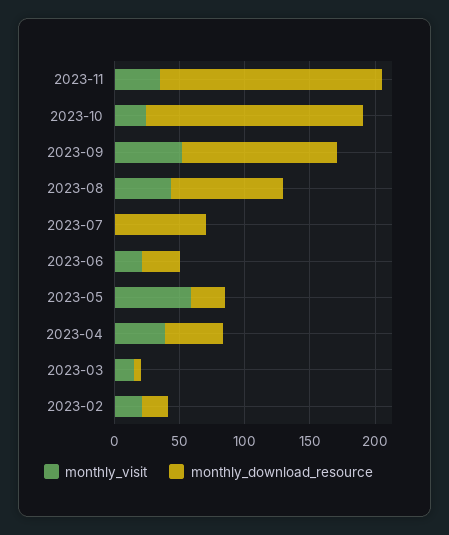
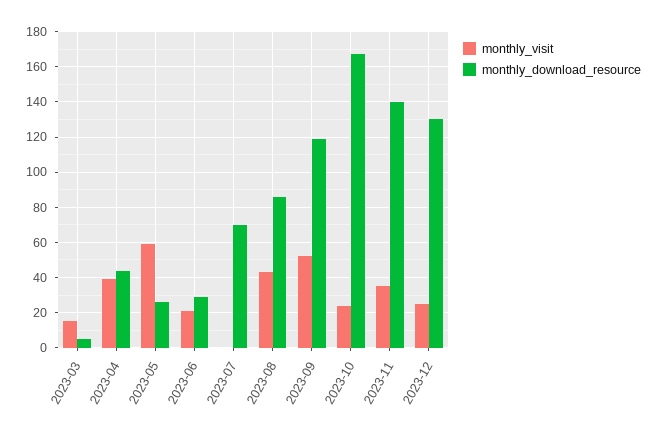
monthly_download_resource, 2023-11: 170 -> 140
monthly_visit, 2023-02: 20 -> none
monthly_download_resource, 2023-02: 20 -> none
monthly_visit, 2023-12: none -> 25
monthly_download_resource, 2023-12: none -> 130

